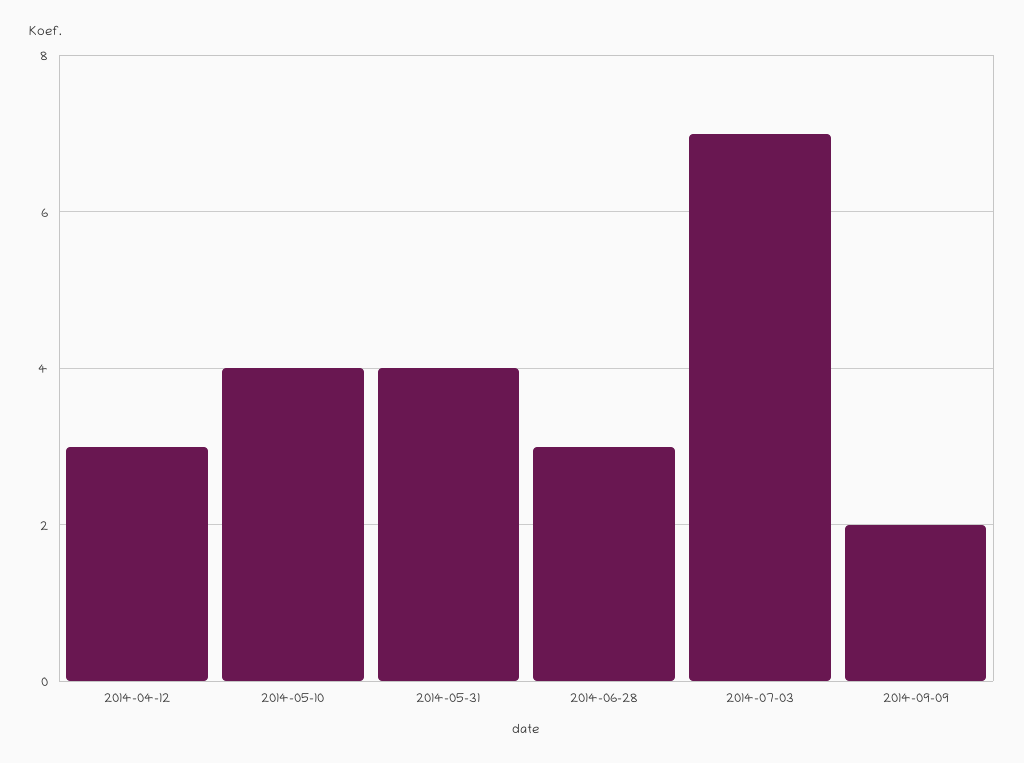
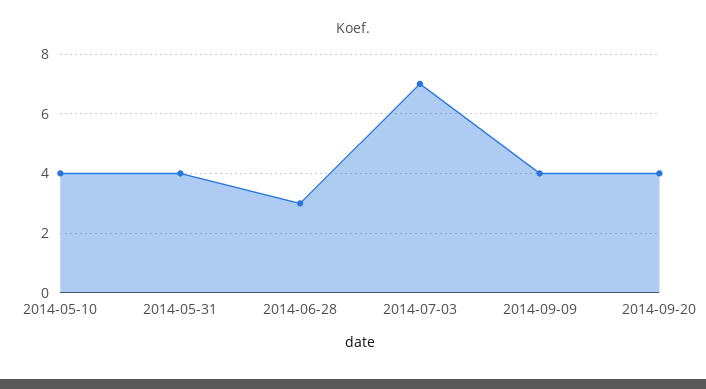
2014-04-12: 3 -> none
2014-09-09: 2 -> 4
2014-09-20: none -> 4

